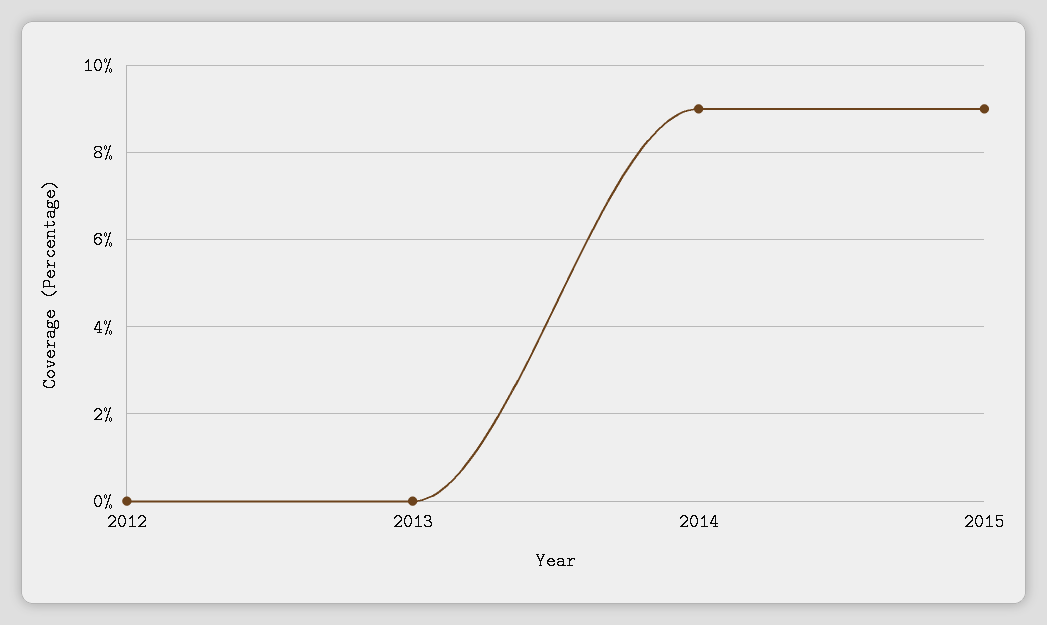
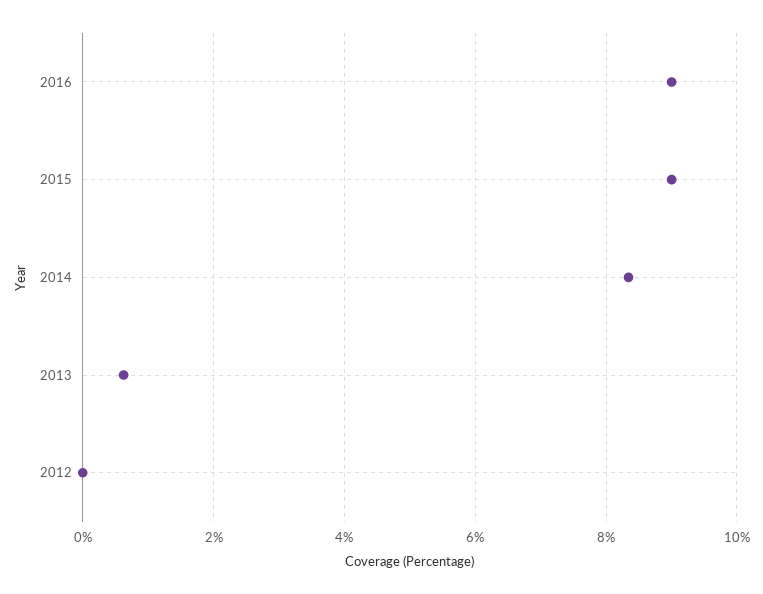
2013: 0 -> 0.6
2014: 9 -> 8.4
2016: none -> 9

